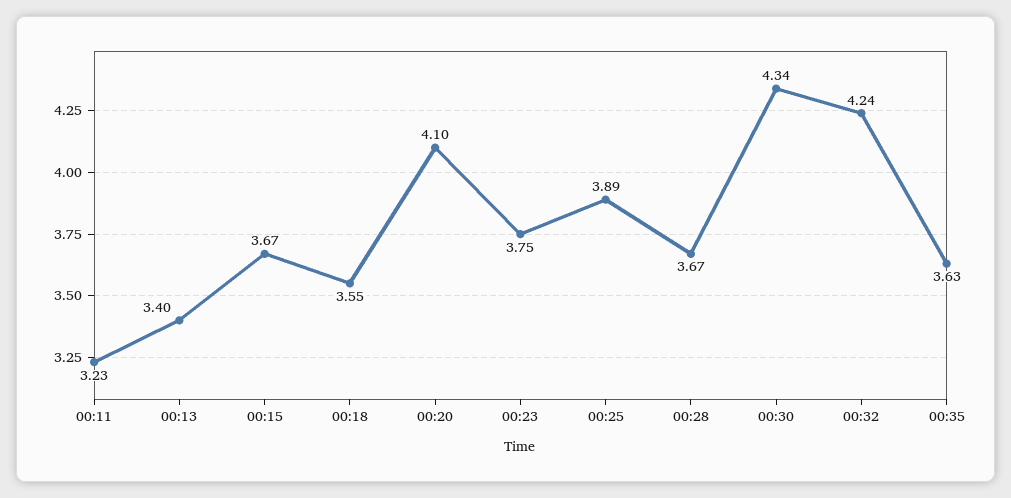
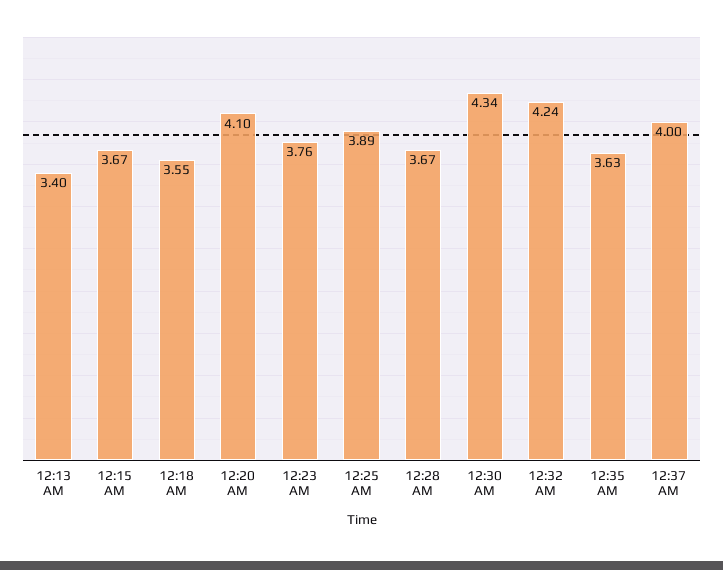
00:11: 3.23 -> none
00:23: 3.75 -> 3.76
12:37 AM: none -> 4

